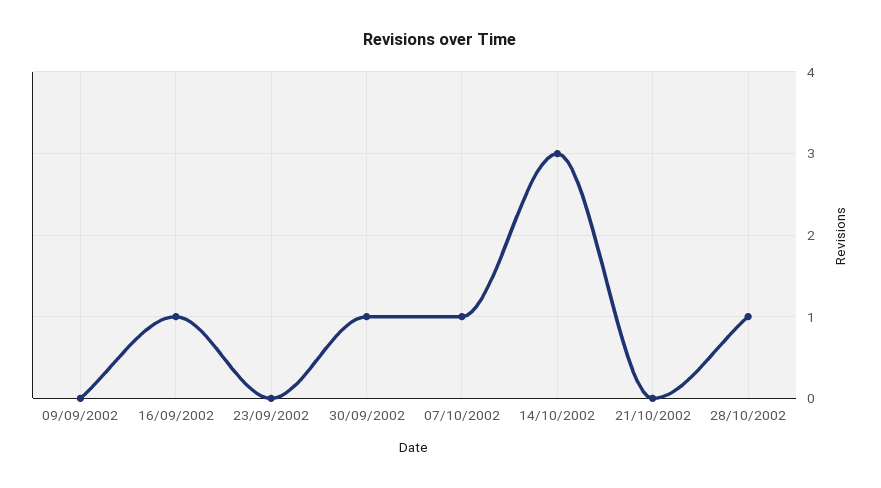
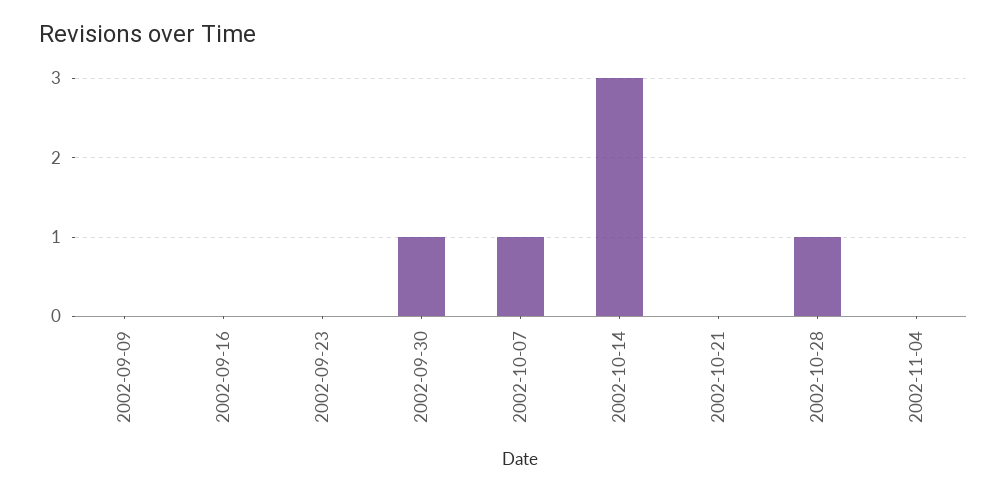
16/09/2002: 1 -> 0
2002-11-04: none -> 0

